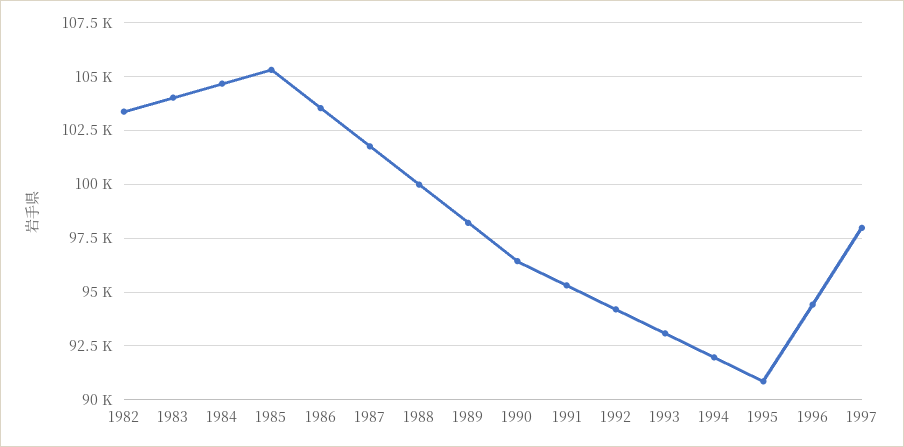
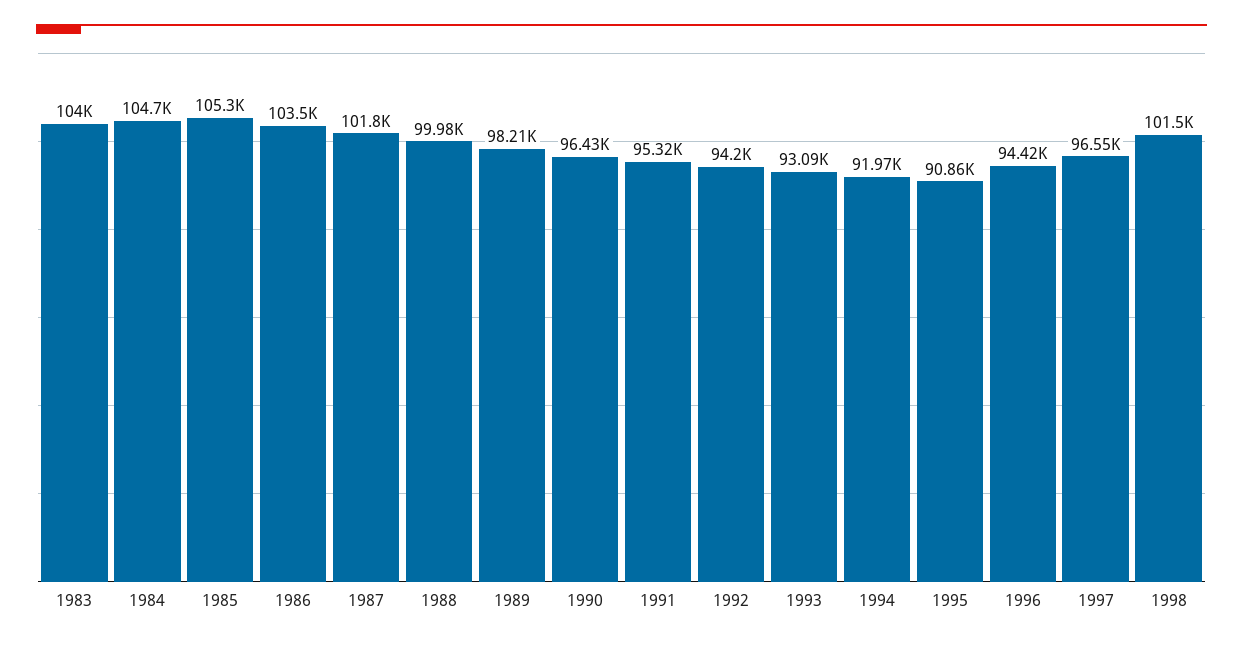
1982: 103500 -> none
1997: 98000 -> 96550
1998: none -> 101500

